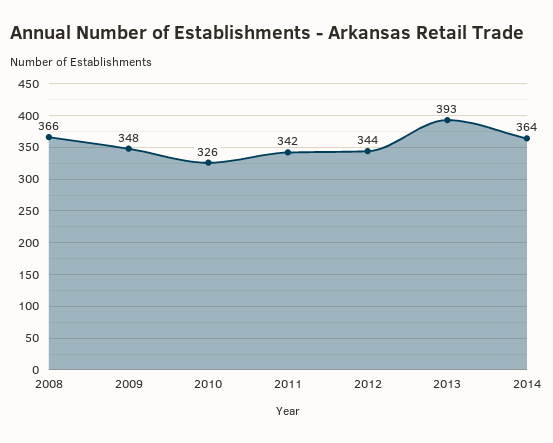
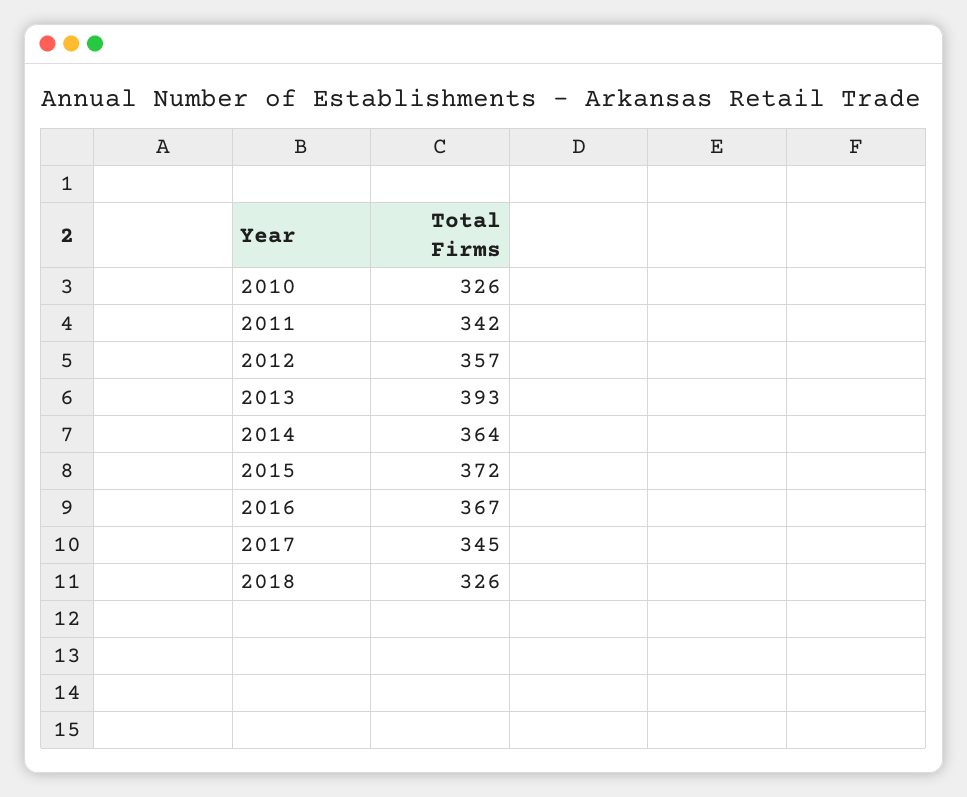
2008: 366 -> none
2009: 348 -> none
2012: 344 -> 357
2015: none -> 372
2016: none -> 367
2017: none -> 345
2018: none -> 326

